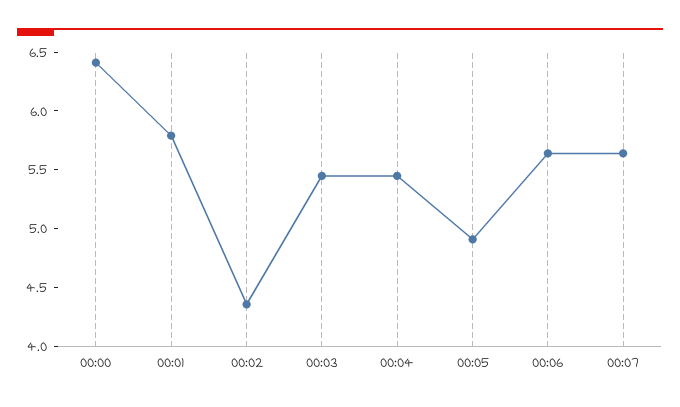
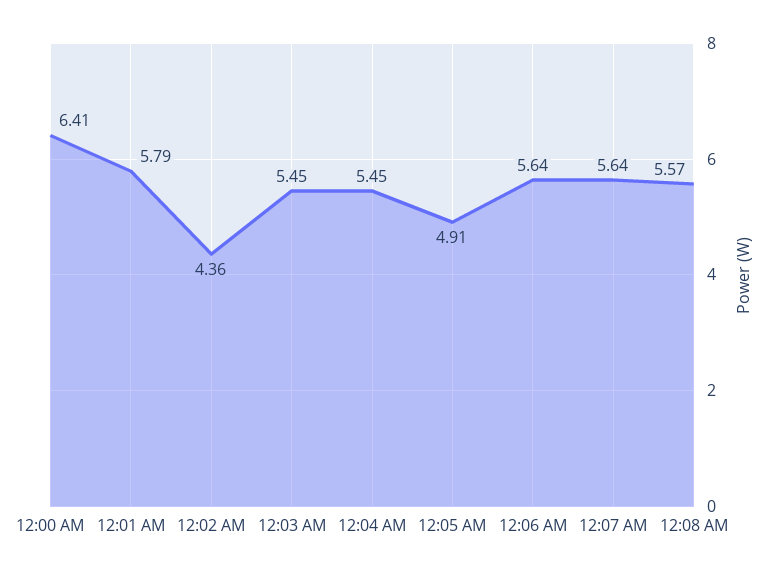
12:08 AM: none -> 5.57

